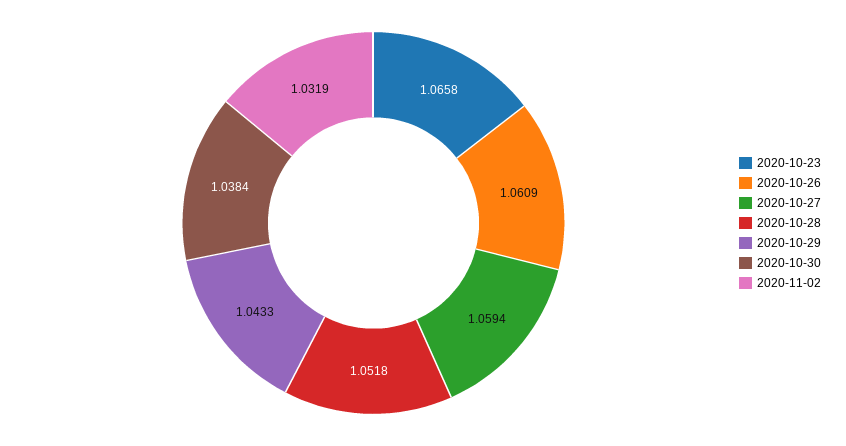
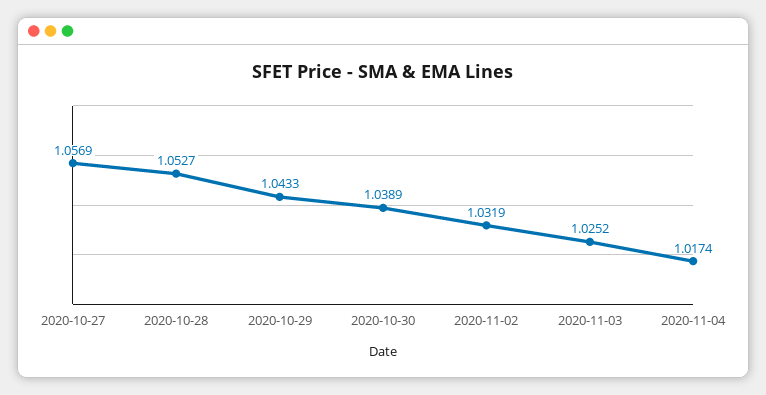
2020-10-23: 1.0658 -> none
2020-10-26: 1.0609 -> none
2020-10-27: 1.0594 -> 1.0569
2020-10-28: 1.0518 -> 1.0527
2020-10-30: 1.0384 -> 1.0389
2020-11-03: none -> 1.0252
2020-11-04: none -> 1.0174

